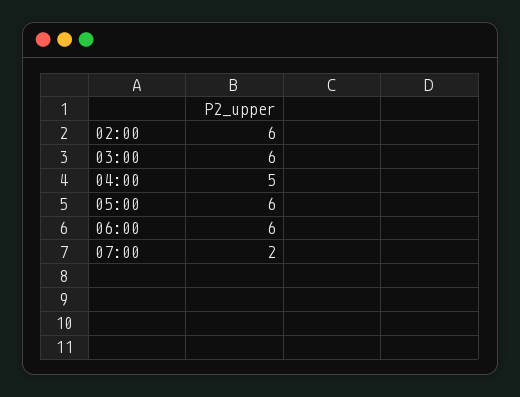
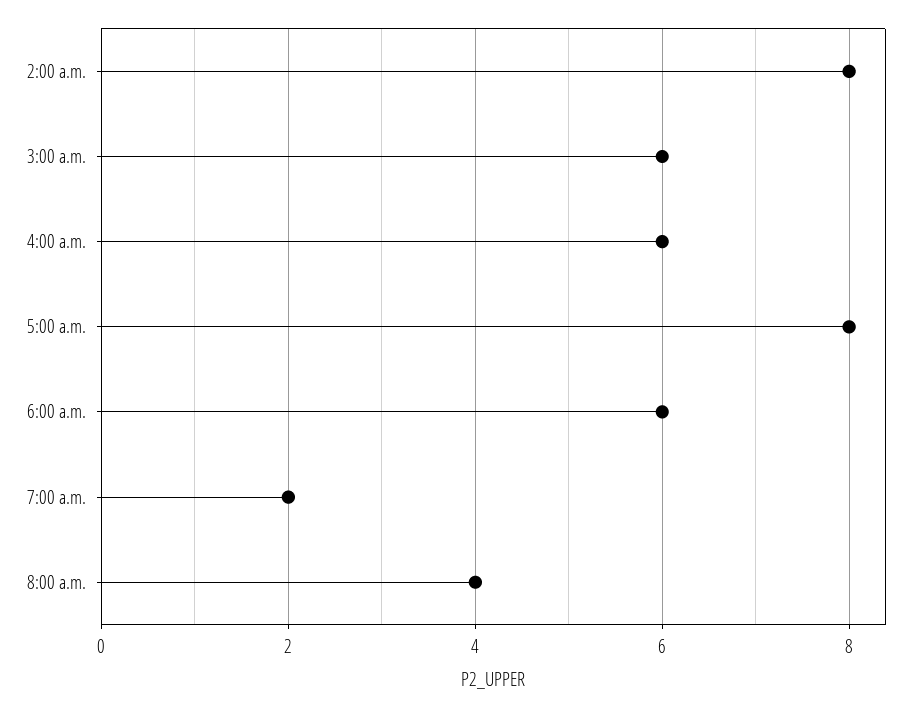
02:00: 6 -> 8
04:00: 5 -> 6
05:00: 6 -> 8
8:00 a.m.: none -> 4

